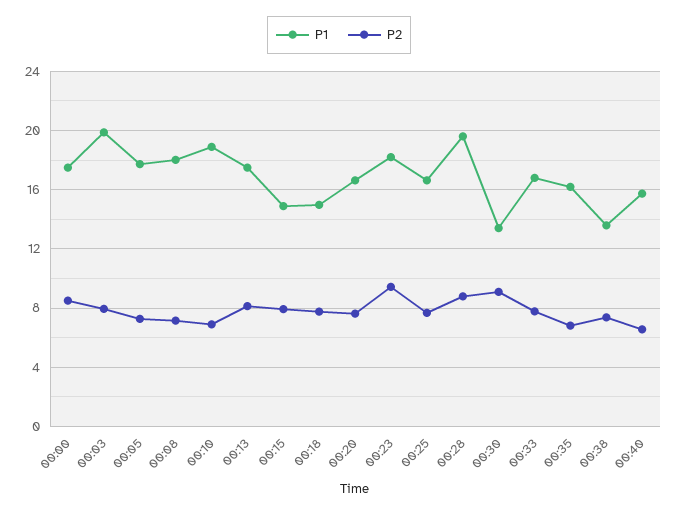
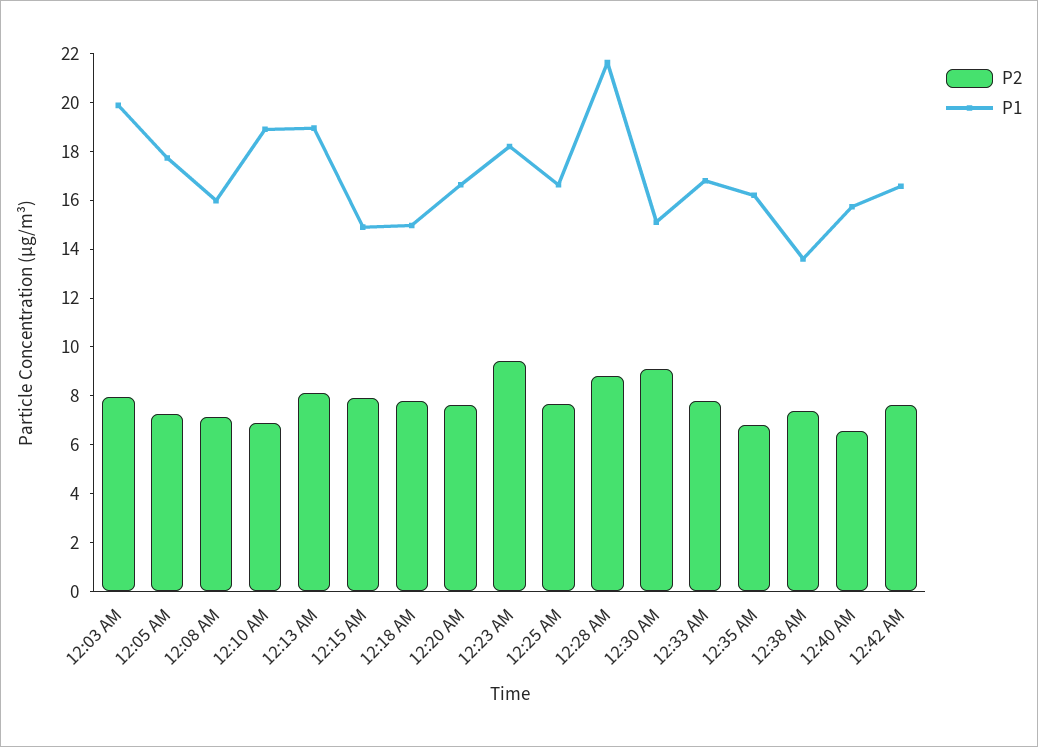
P1, 00:00: 17.5 -> none
P2, 00:00: 8.5 -> none
P1, 00:08: 18 -> 16
P1, 00:13: 17.5 -> 19
P1, 00:28: 19.5 -> 21.5
P1, 00:30: 13.5 -> 15
P2, 12:42 AM: none -> 7.5
P1, 12:42 AM: none -> 16.5

